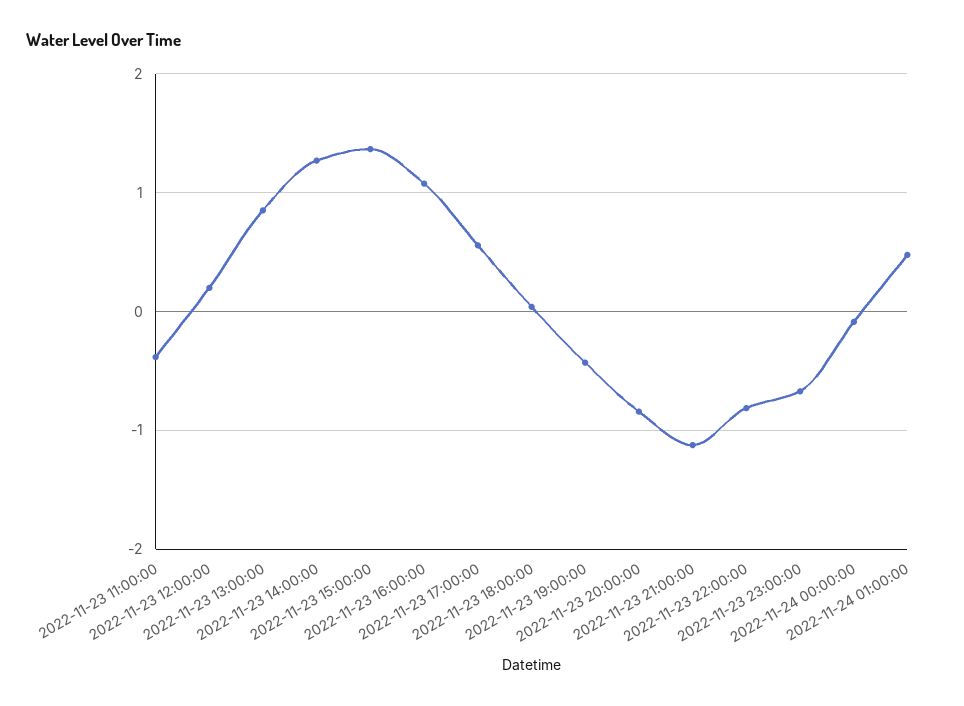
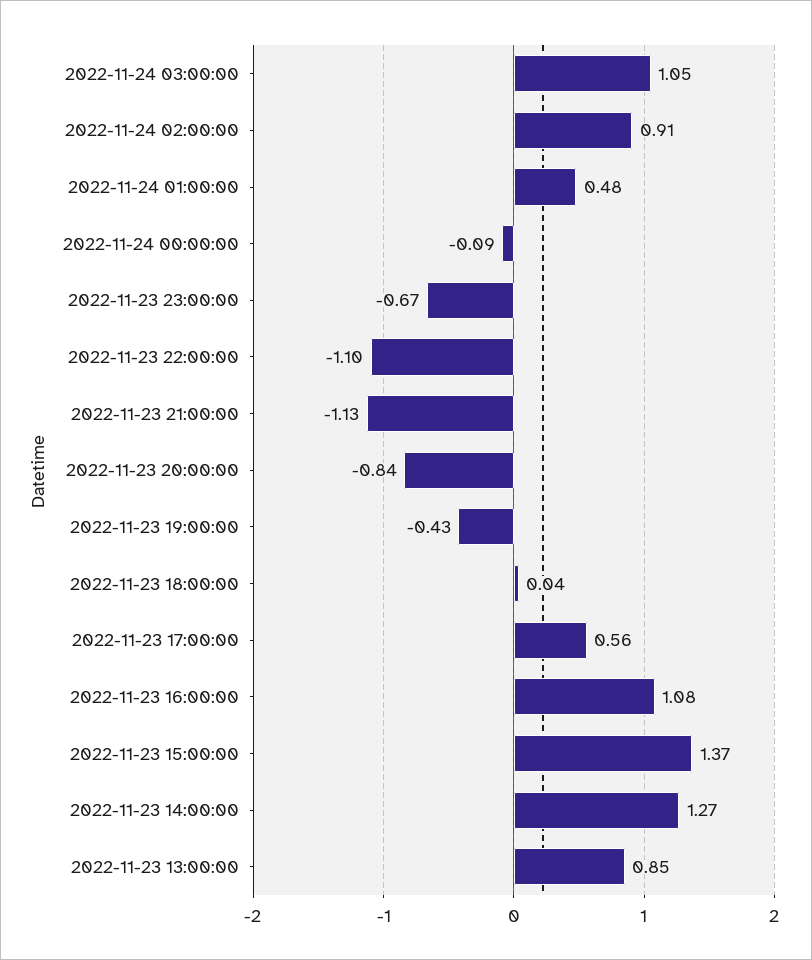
2022-11-23 11:00:00: -0.4 -> none
2022-11-23 12:00:00: 0.2 -> none
2022-11-23 22:00:00: -0.8 -> -1.1
2022-11-24 03:00:00: none -> 1.05
2022-11-24 02:00:00: none -> 0.91

